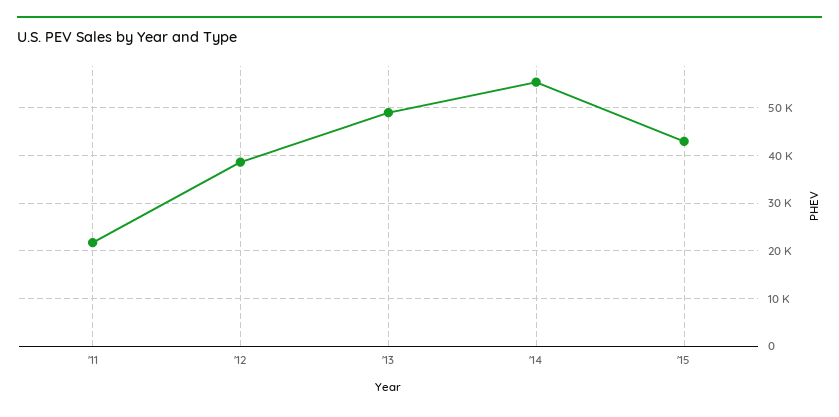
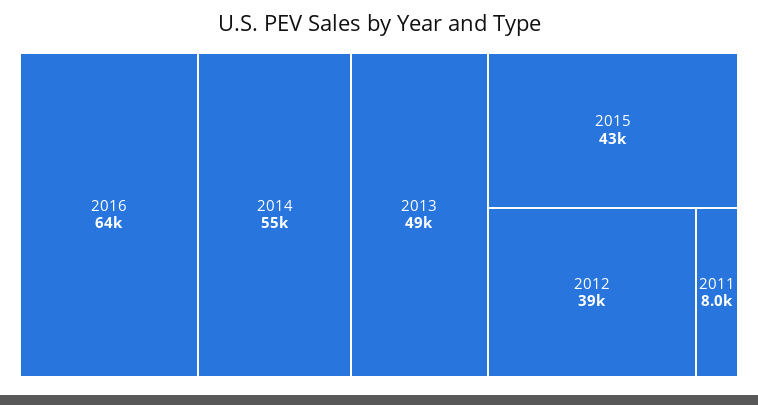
'11: 22000 -> 8000
2016: none -> 64000

